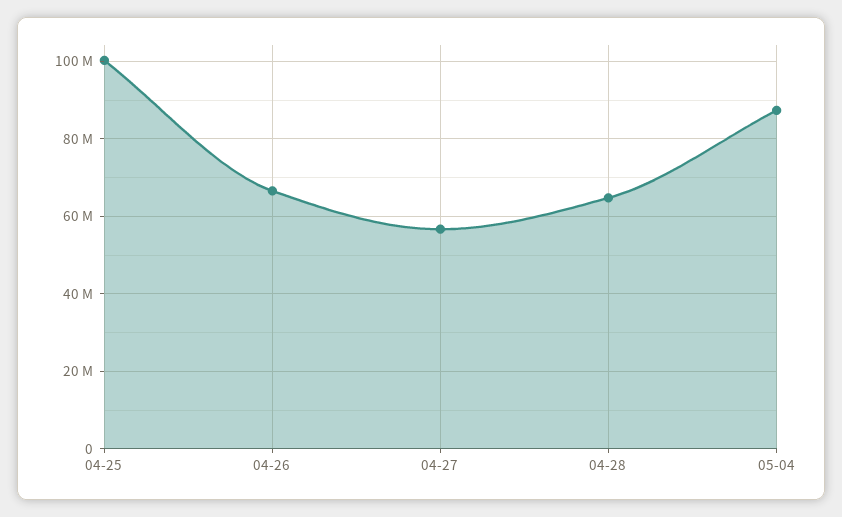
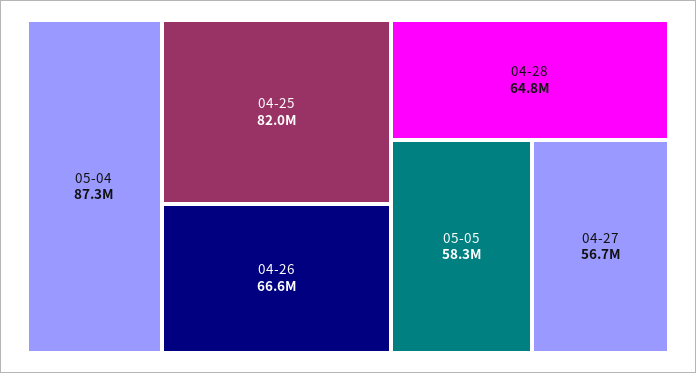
04-25: 100000000 -> 82000000
05-05: none -> 58300000

